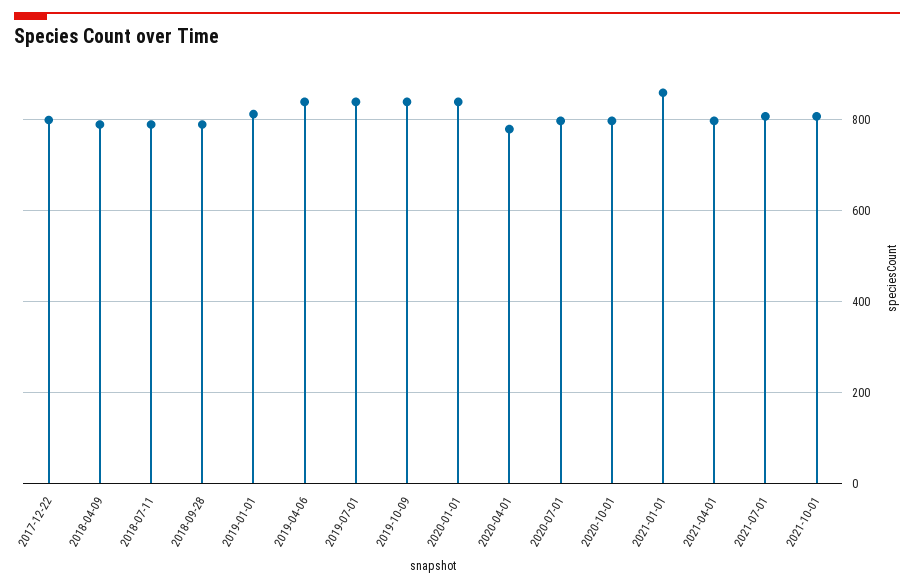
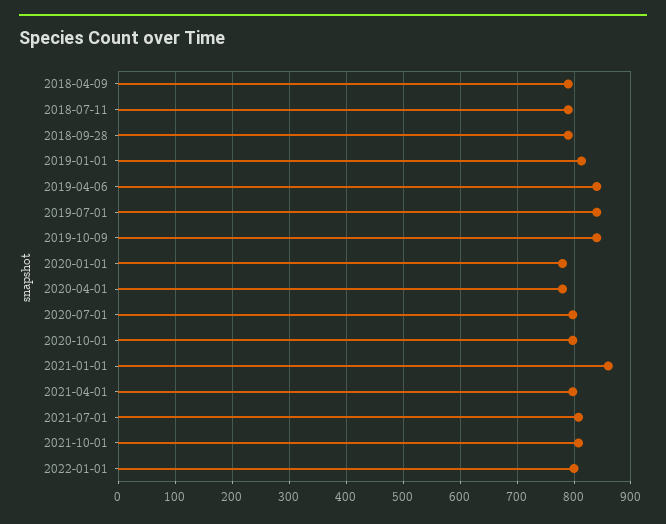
2017-12-22: 800 -> none
2020-01-01: 840 -> 780
2022-01-01: none -> 800

